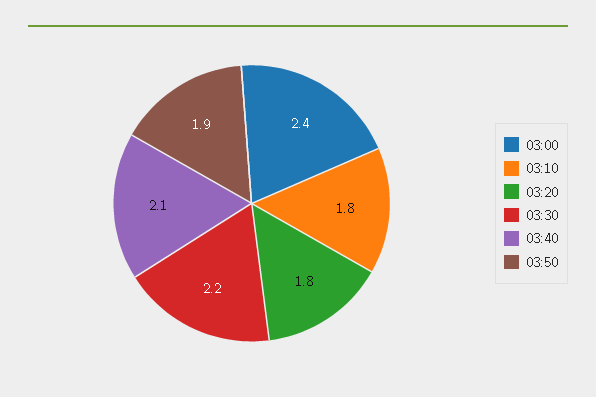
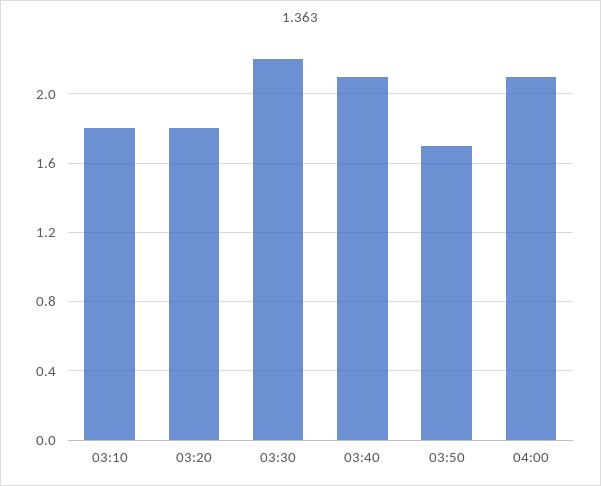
03:00: 2.4 -> none
03:50: 1.9 -> 1.7
04:00: none -> 2.1

